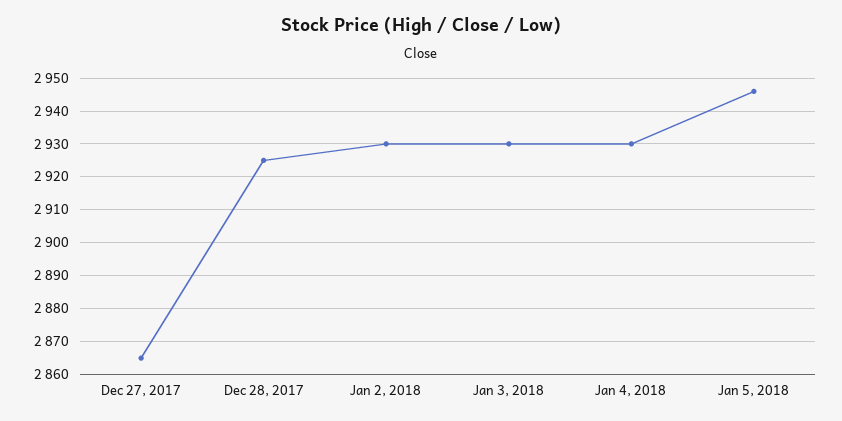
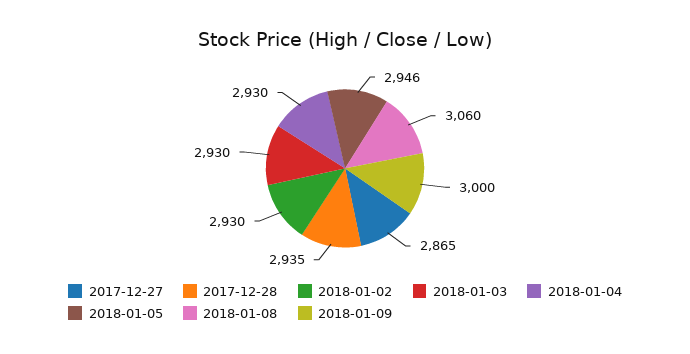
Dec 28, 2017: 2925 -> 2935
2018-01-08: none -> 3060
2018-01-09: none -> 3000

